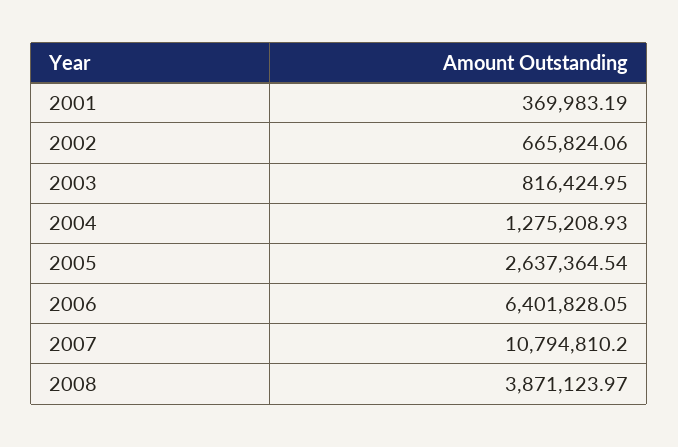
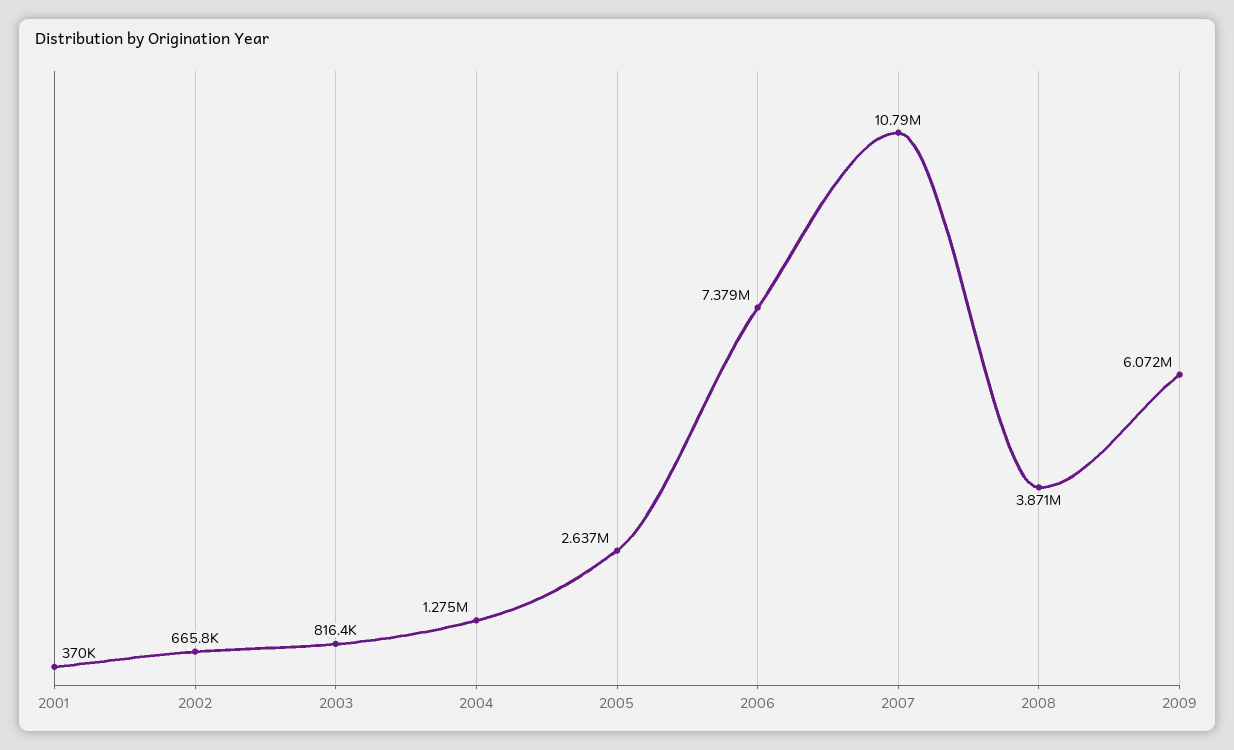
2006: 6401828.05 -> 7379000
2009: none -> 6072000

